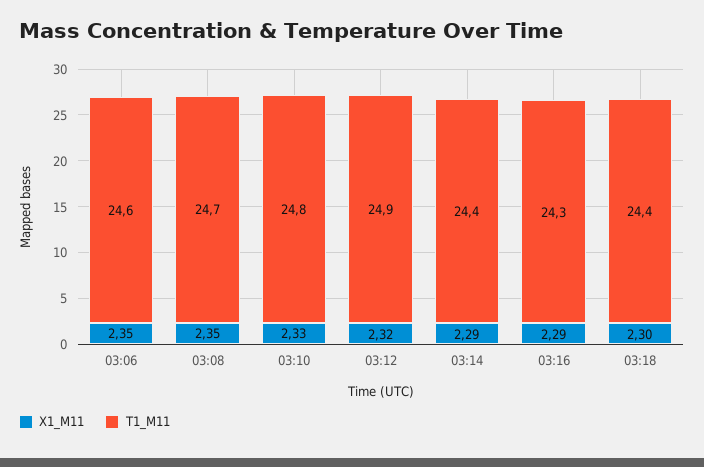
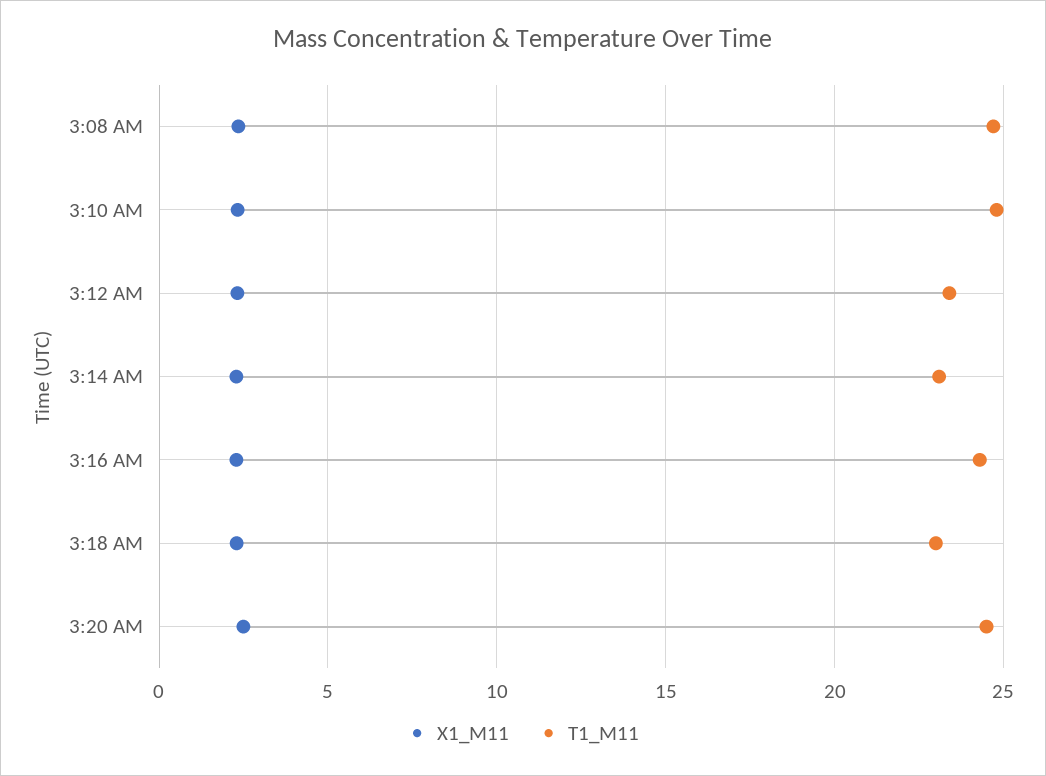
X1_M11, 03:06: 2.35 -> none
T1_M11, 03:06: 24.6 -> none
T1_M11, 03:12: 24.9 -> 23.5
T1_M11, 03:14: 24.4 -> 23
T1_M11, 03:18: 24.4 -> 23
X1_M11, 3:20 AM: none -> 2.5
T1_M11, 3:20 AM: none -> 24.5

